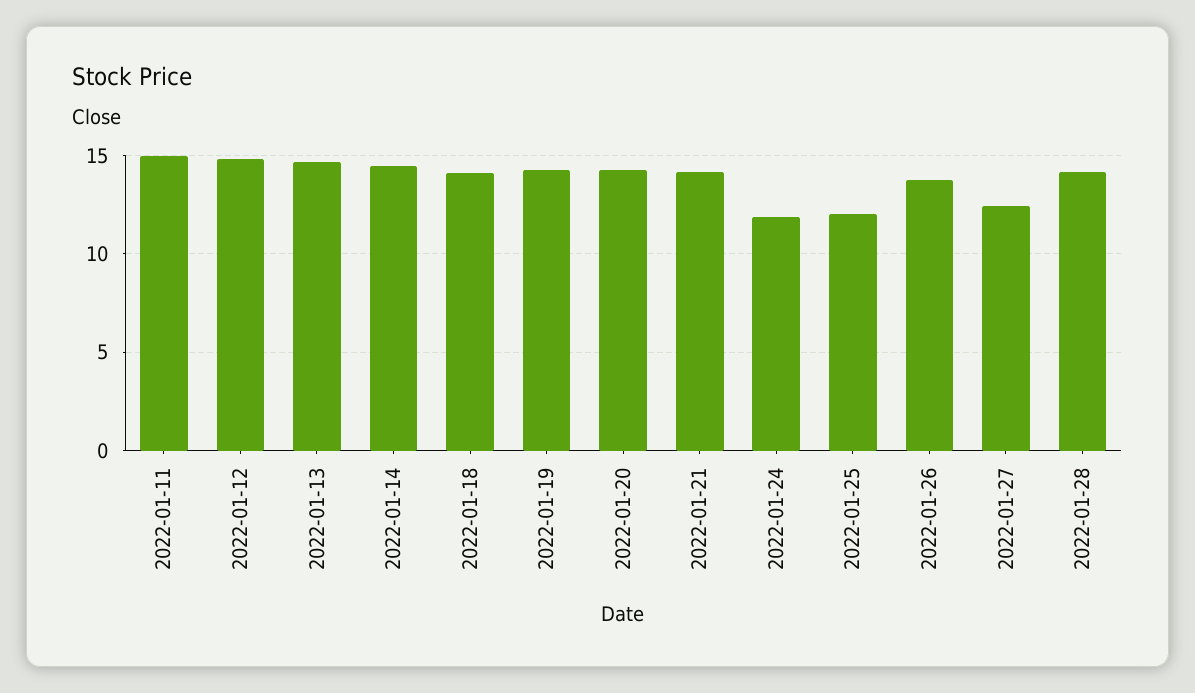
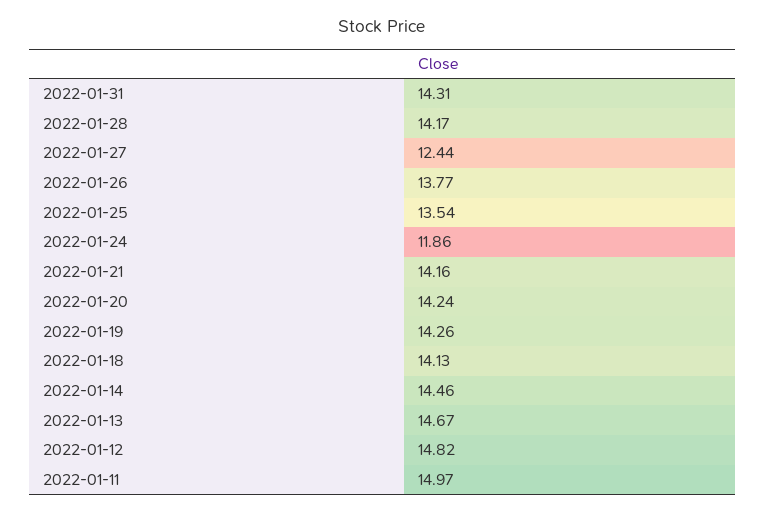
2022-01-25: 12 -> 13.54
2022-01-31: none -> 14.31

